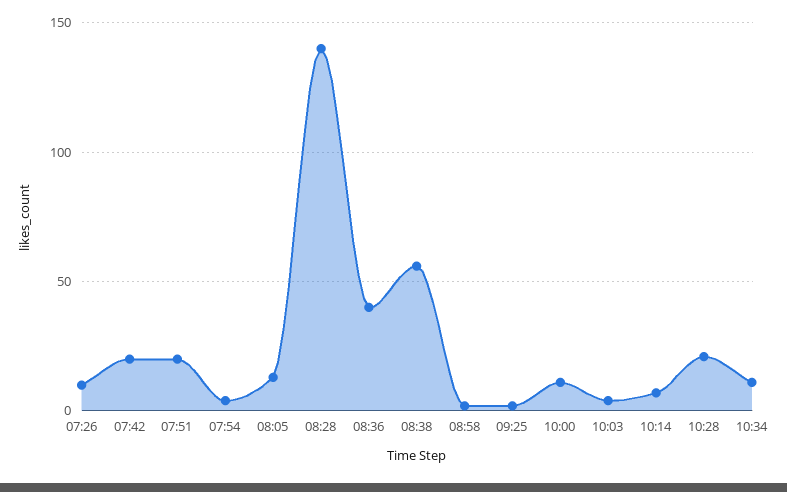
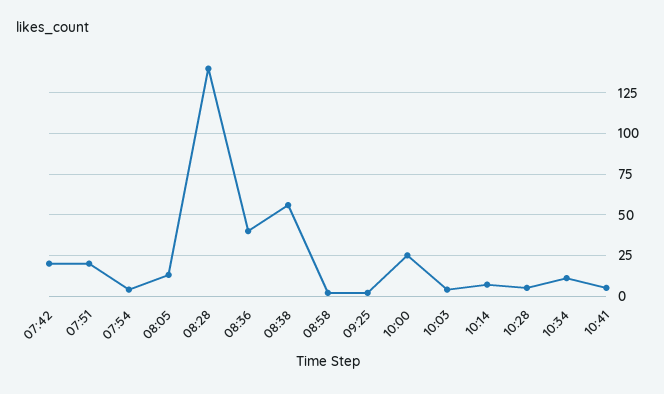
07:26: 10 -> none
10:00: 10 -> 25
10:28: 20 -> 5
10:41: none -> 5

